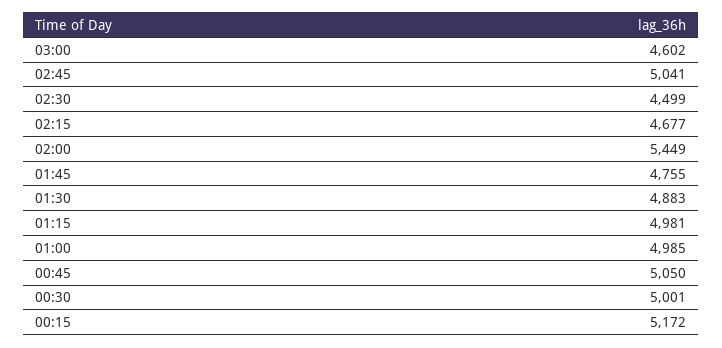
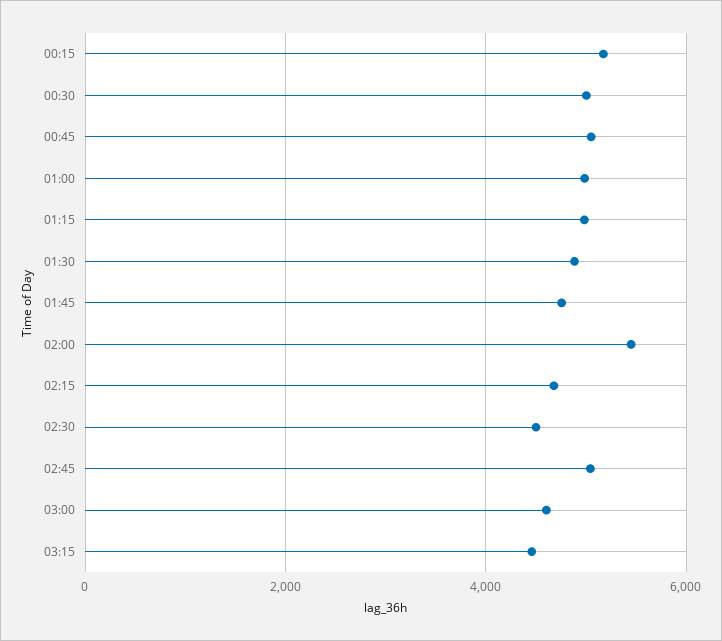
03:15: none -> 4400

